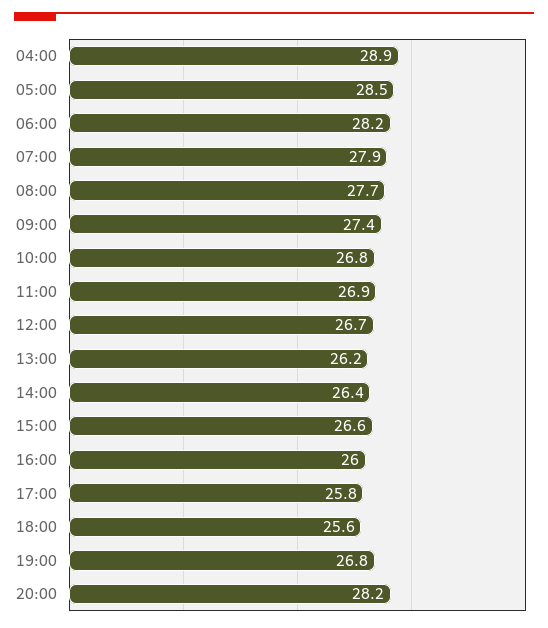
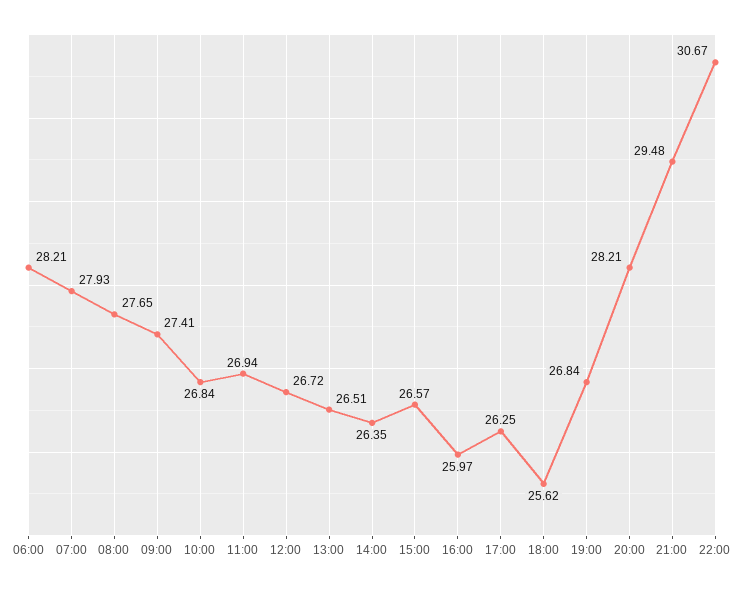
04:00: 28.9 -> none
05:00: 28.5 -> none
13:00: 26.2 -> 26.51
17:00: 25.8 -> 26.25
21:00: none -> 29.48
22:00: none -> 30.67

